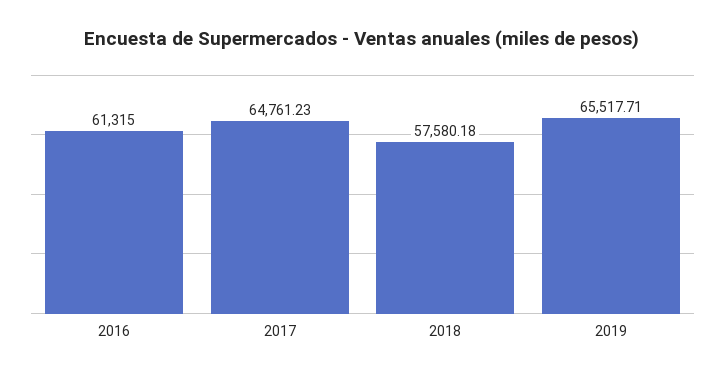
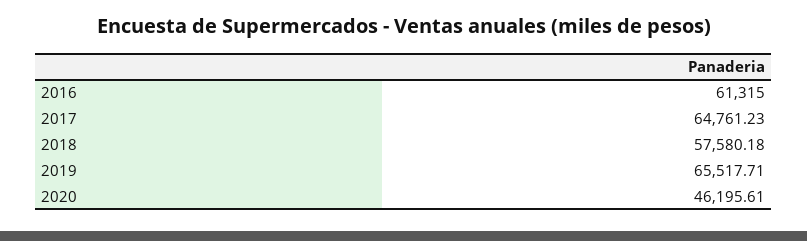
2020: none -> 46195.61

